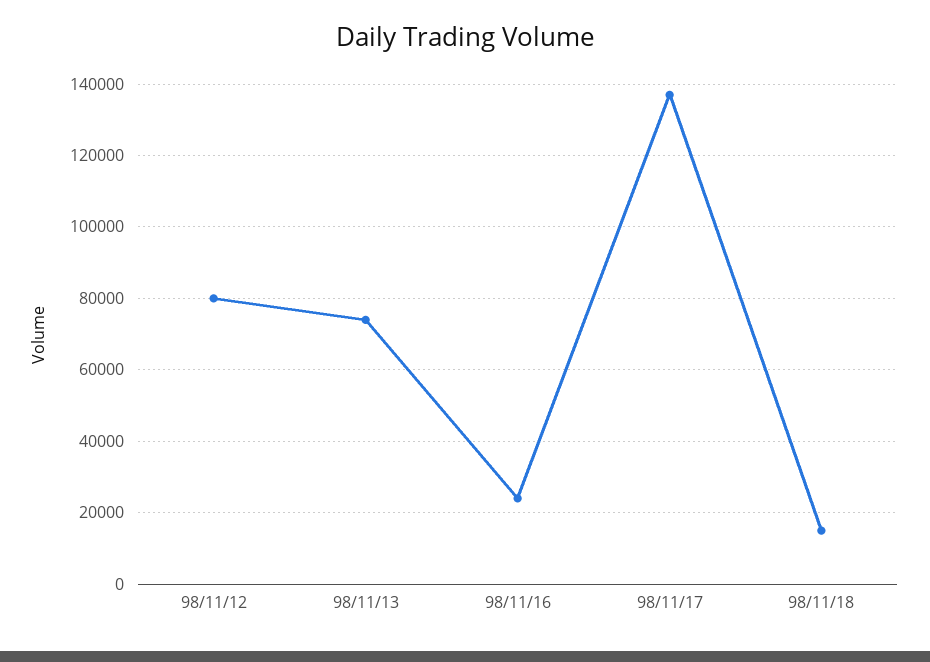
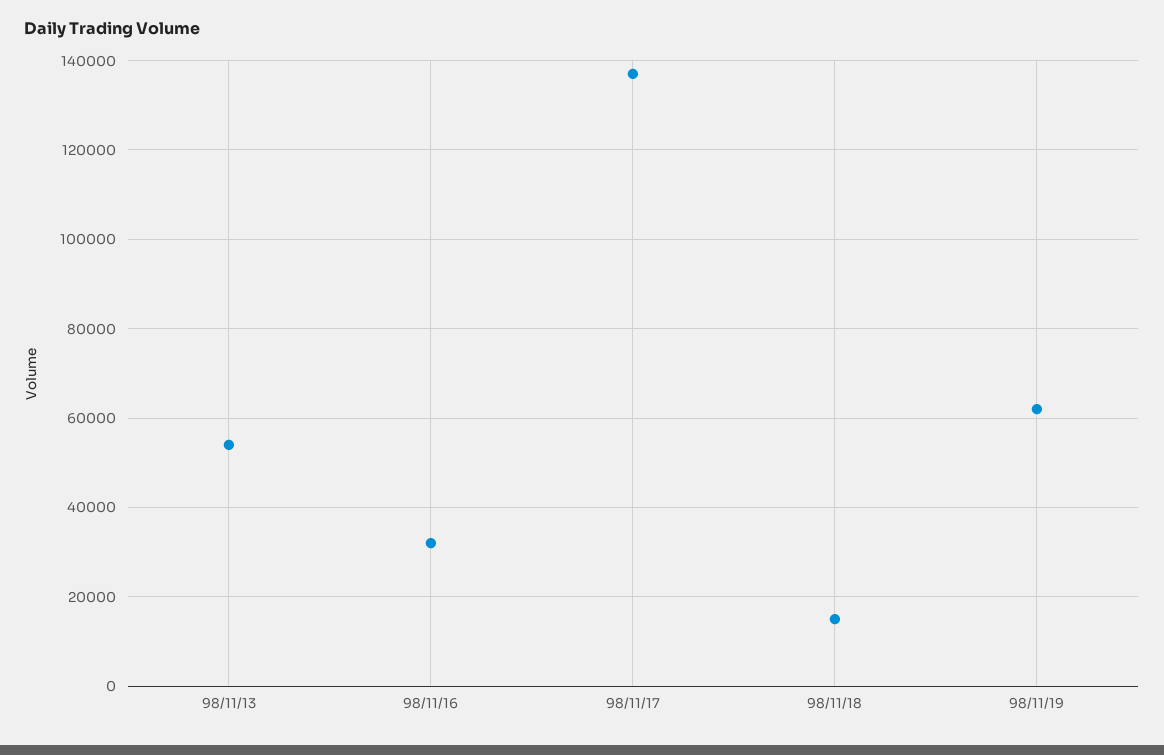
98/11/12: 80000 -> none
98/11/13: 74000 -> 54000
98/11/16: 24000 -> 32000
98/11/19: none -> 62000

